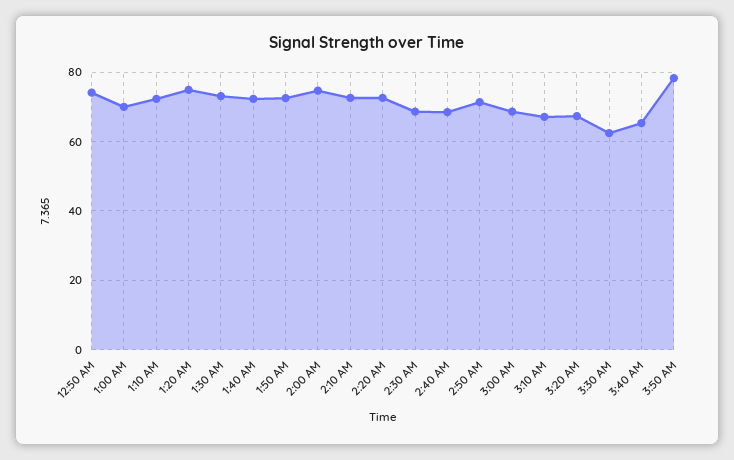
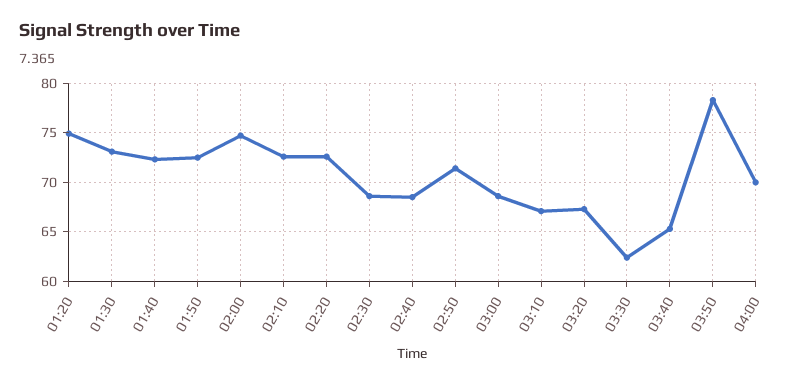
12:50 AM: 74 -> none
1:00 AM: 70 -> none
1:10 AM: 72 -> none
04:00: none -> 70

